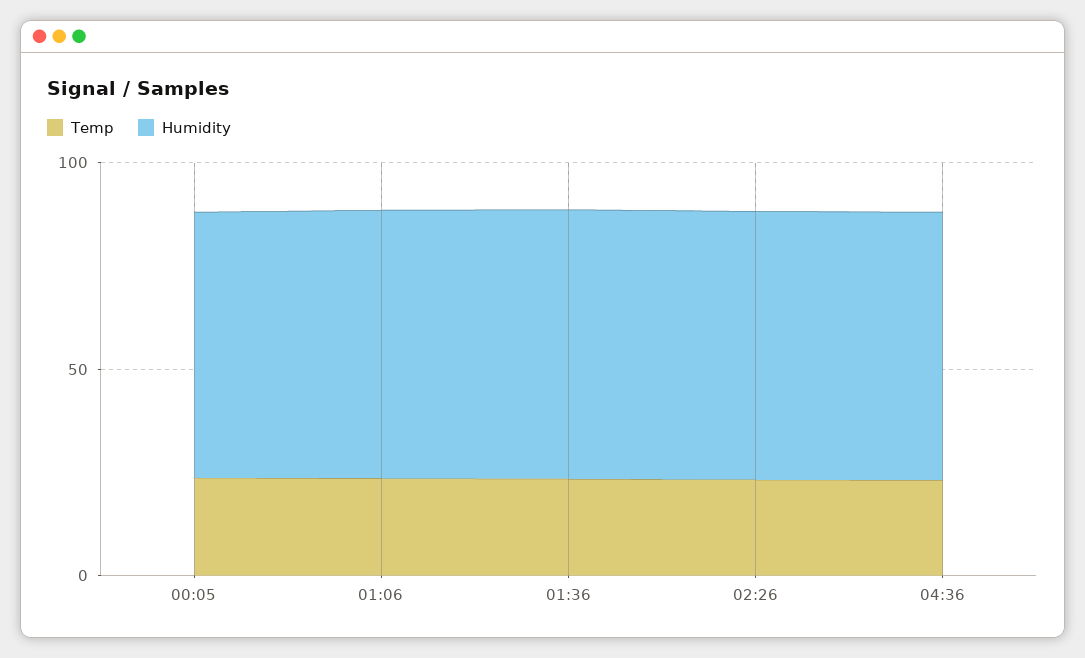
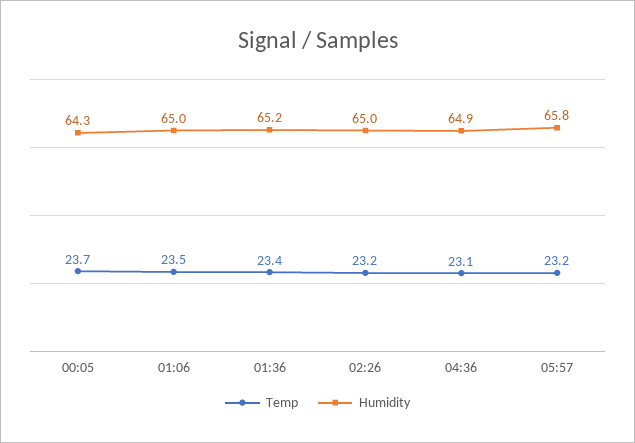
Temp, 05:57: none -> 23.2
Humidity, 05:57: none -> 65.8

